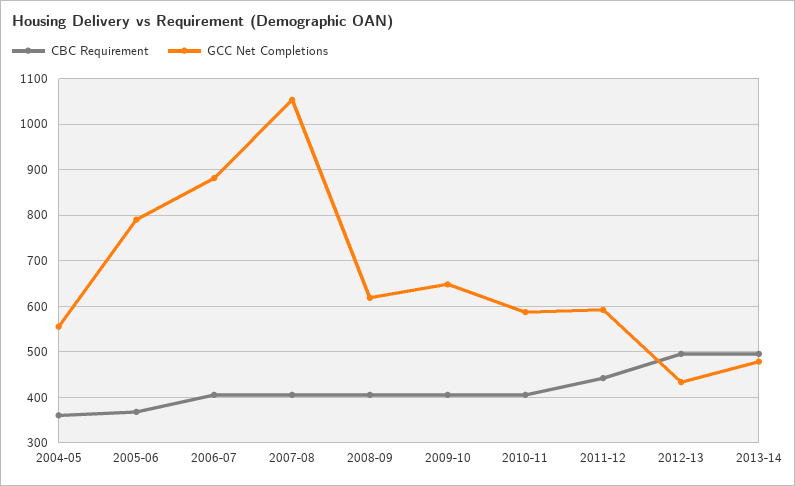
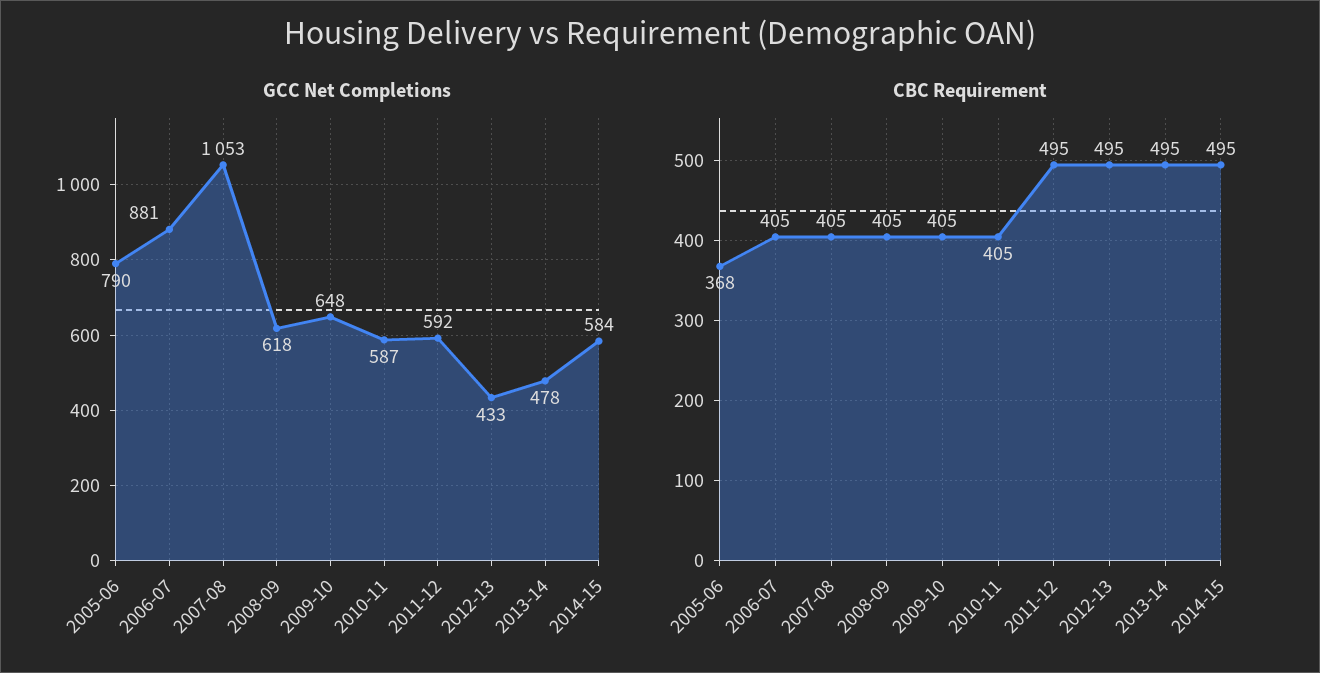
CBC Requirement, 2004-05: 360 -> none
GCC Net Completions, 2004-05: 560 -> none
CBC Requirement, 2011-12: 440 -> 495
GCC Net Completions, 2014-15: none -> 584
CBC Requirement, 2014-15: none -> 495

